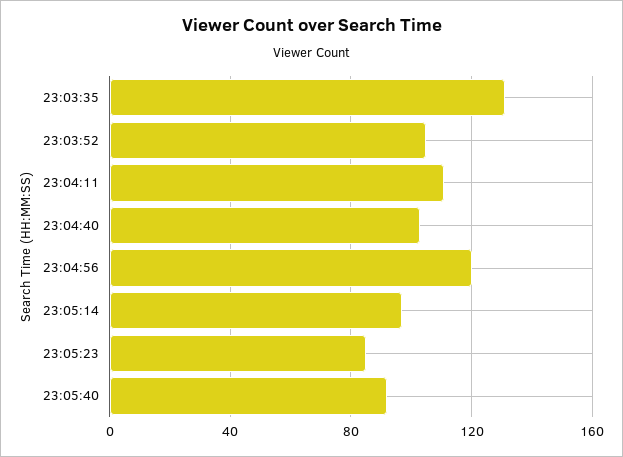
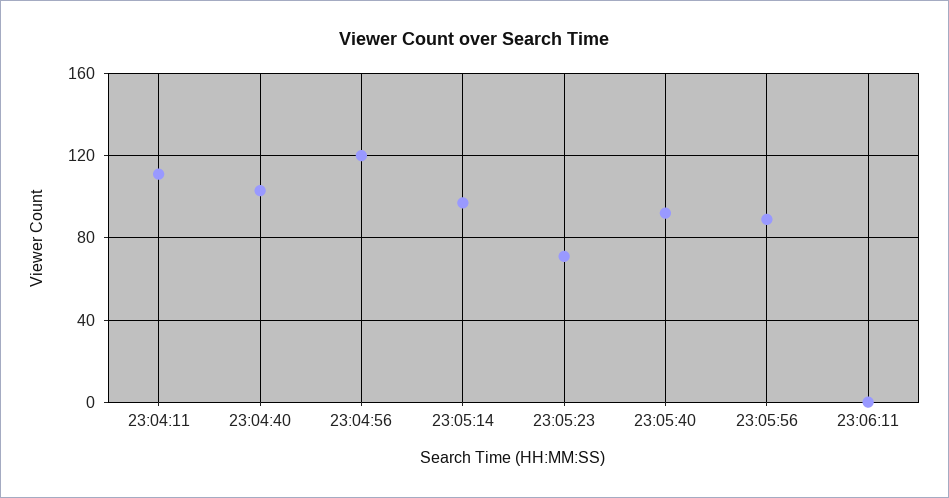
23:03:35: 130 -> none
23:03:52: 105 -> none
23:05:23: 85 -> 70
23:05:56: none -> 90
23:06:11: none -> 0

